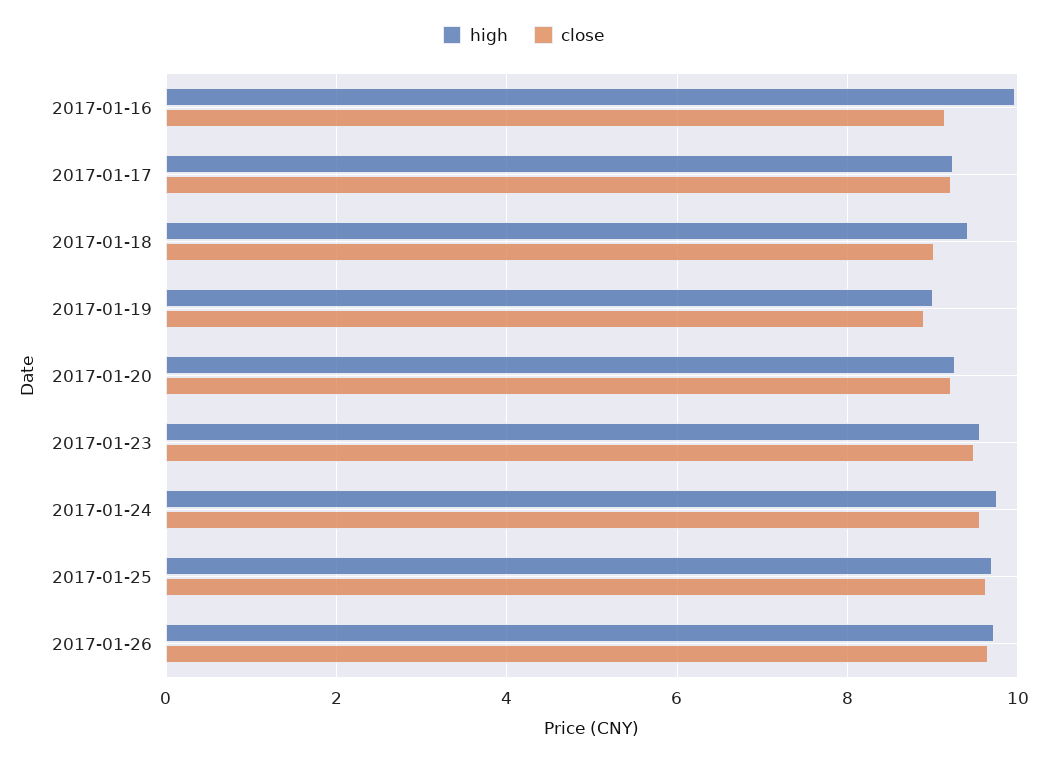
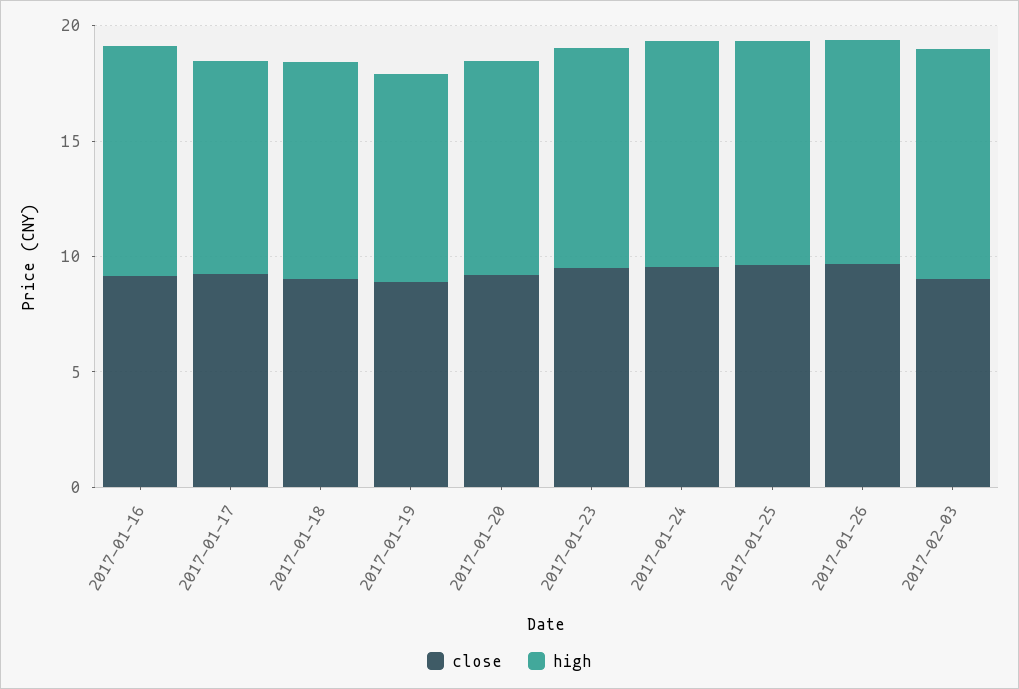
close, 2017-02-03: none -> 9
high, 2017-02-03: none -> 10

